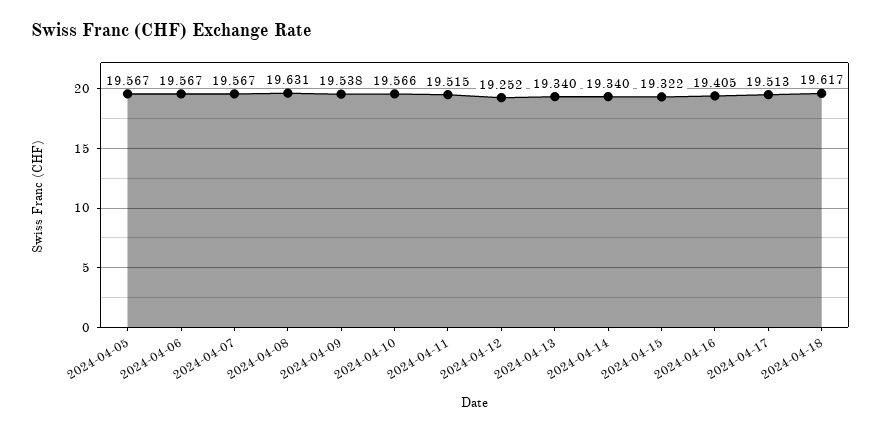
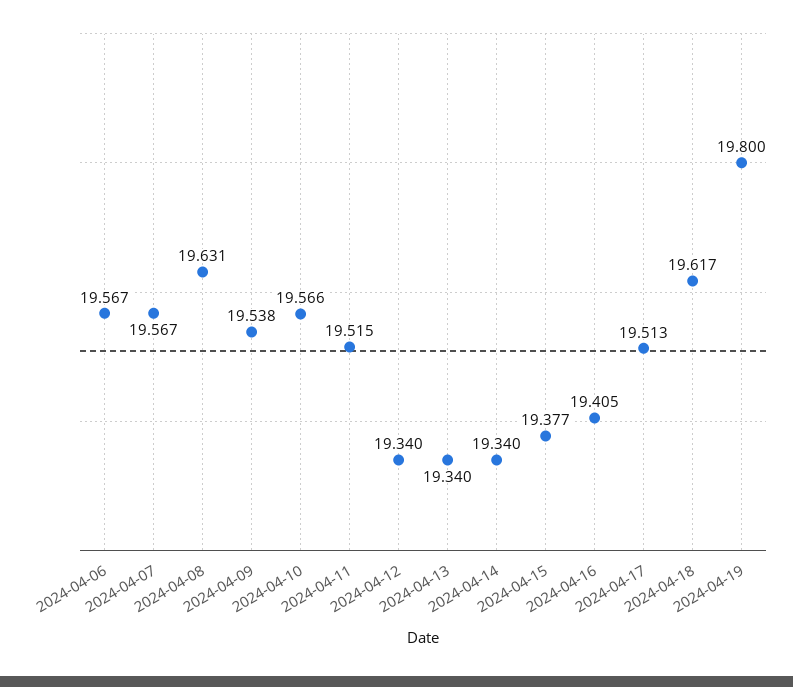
2024-04-05: 19.567 -> none
2024-04-12: 19.252 -> 19.34
2024-04-15: 19.322 -> 19.377
2024-04-19: none -> 19.8

